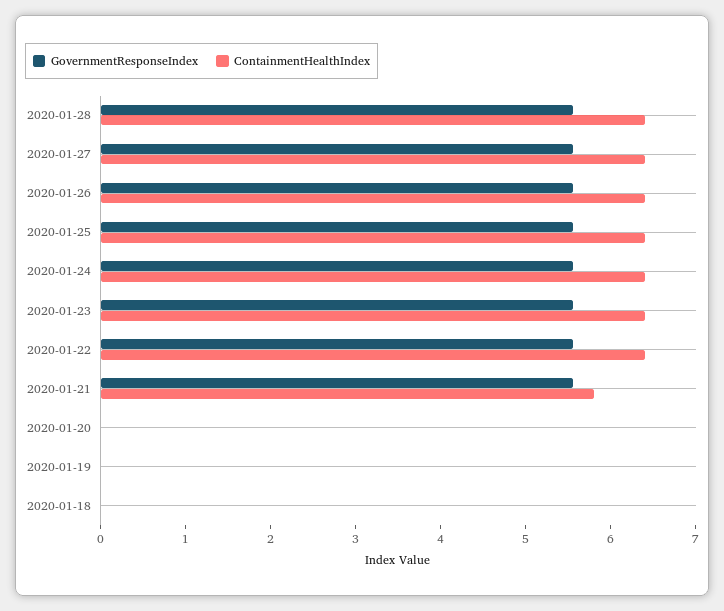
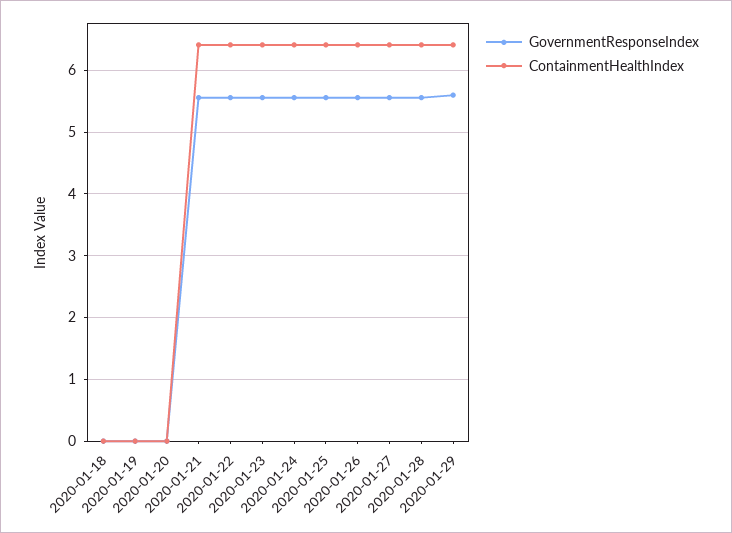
ContainmentHealthIndex, 2020-01-21: 5.8 -> 6.4
GovernmentResponseIndex, 2020-01-29: none -> 5.6
ContainmentHealthIndex, 2020-01-29: none -> 6.4

